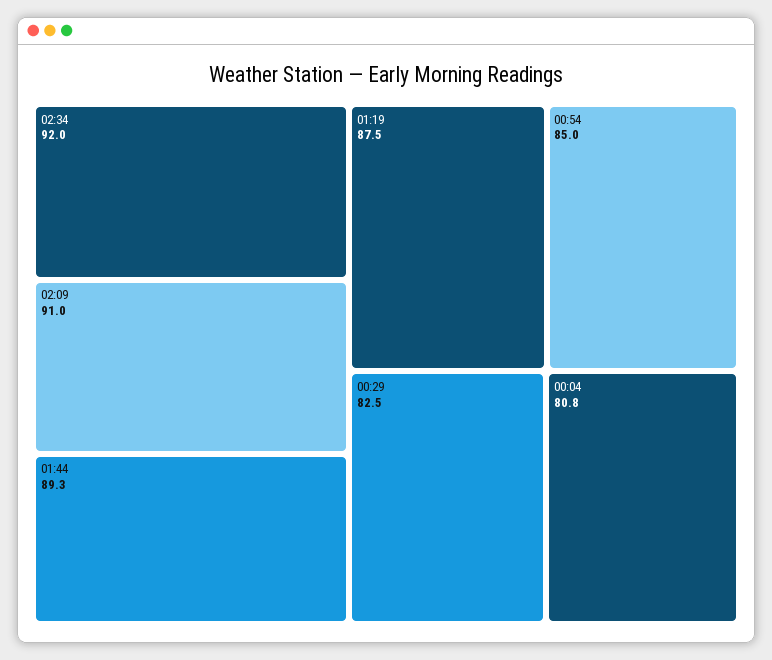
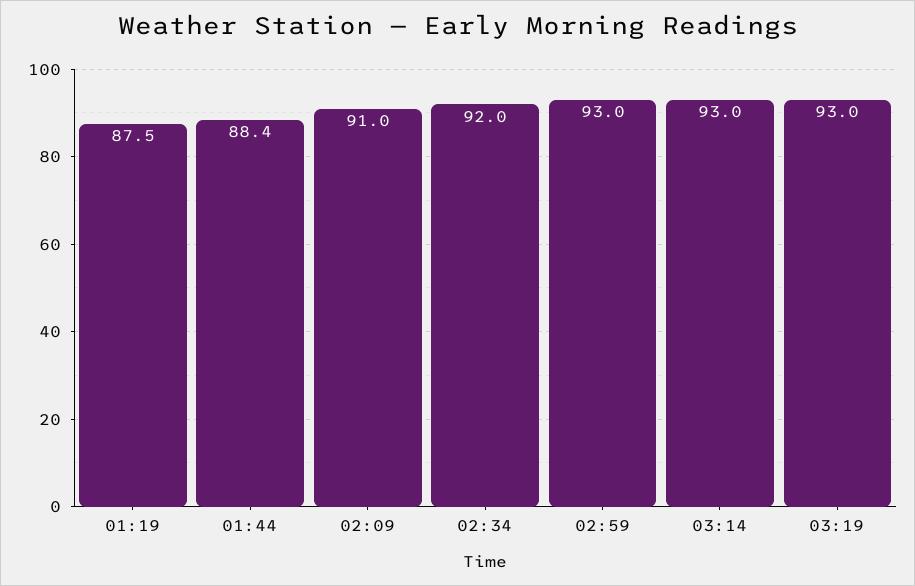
01:44: 89.3 -> 88.4
00:54: 85 -> none
00:29: 82.5 -> none
00:04: 80.8 -> none
02:59: none -> 93
03:14: none -> 93
03:19: none -> 93

